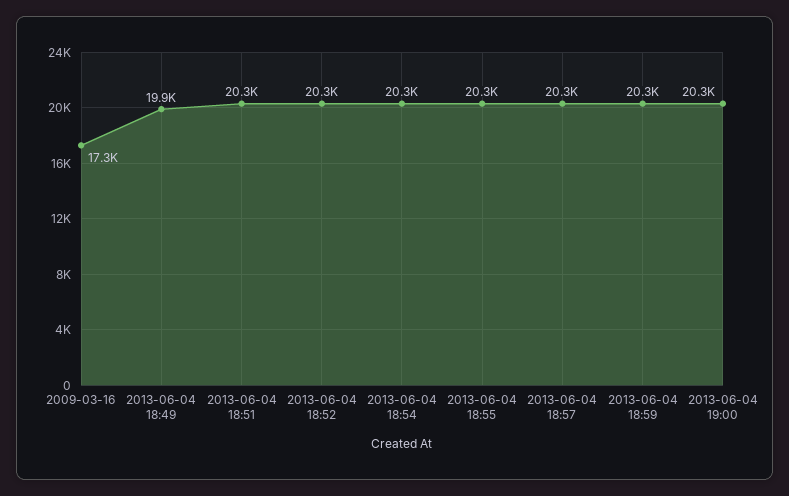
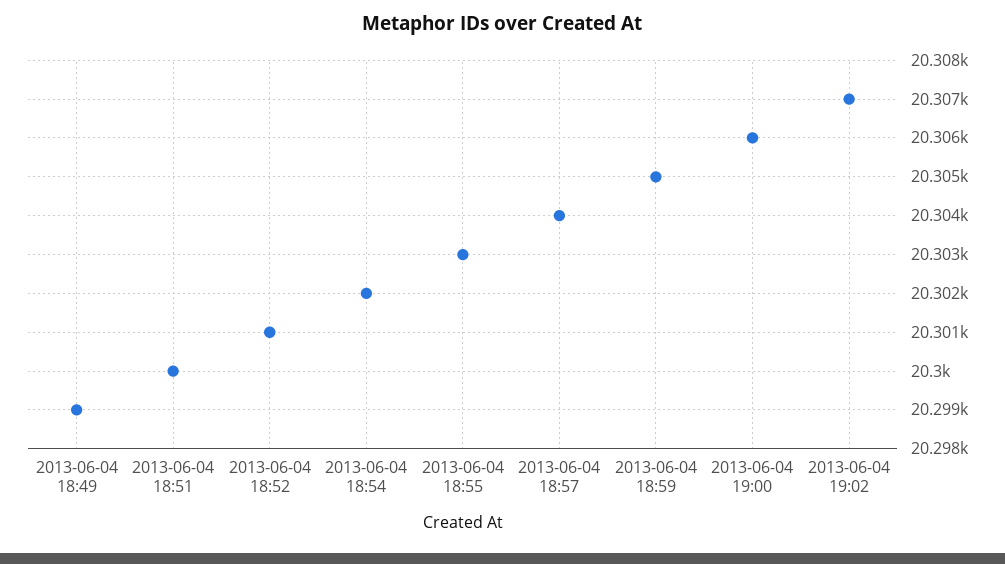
2009-03-16: 17300 -> none
2013-06-04 18:49: 19900 -> 20299
2013-06-04 19:02: none -> 20307

